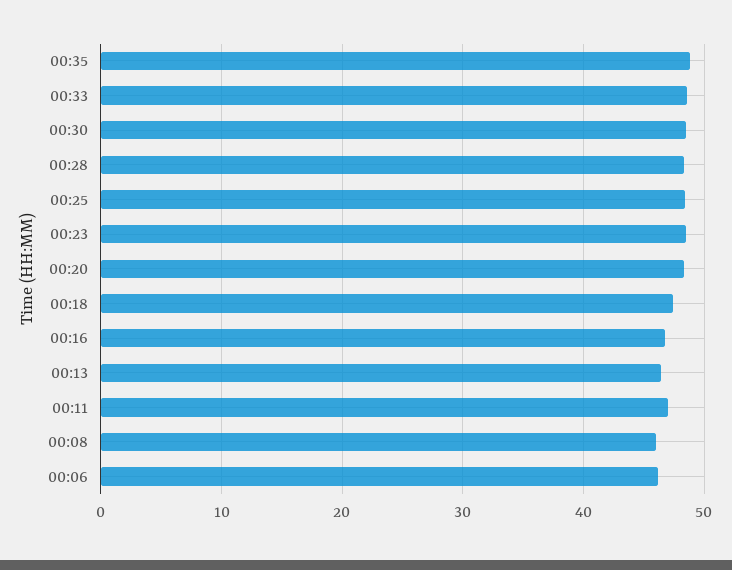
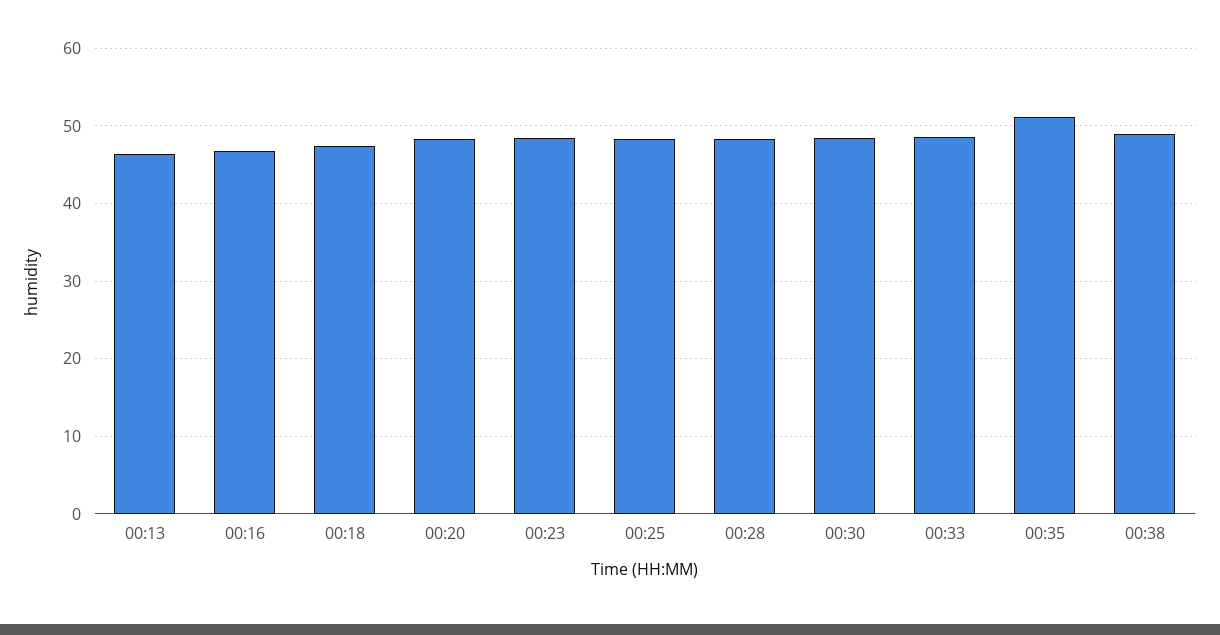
00:35: 49 -> 51
00:11: 47 -> none
00:08: 46 -> none
00:06: 46 -> none
00:38: none -> 49

